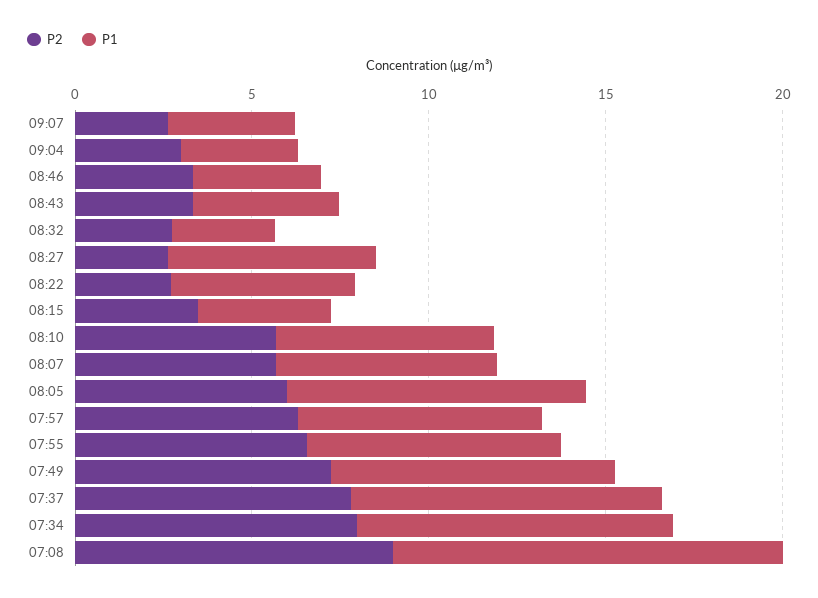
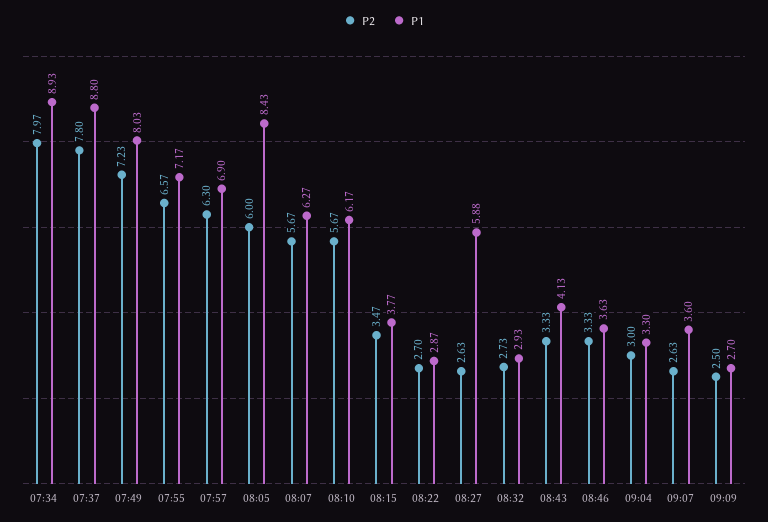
P1, 08:22: 5 -> 2.87
P2, 07:08: 9 -> none
P1, 07:08: 11 -> none
P2, 09:09: none -> 2.5
P1, 09:09: none -> 2.7

